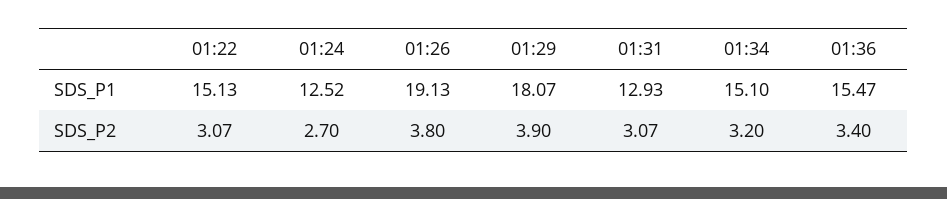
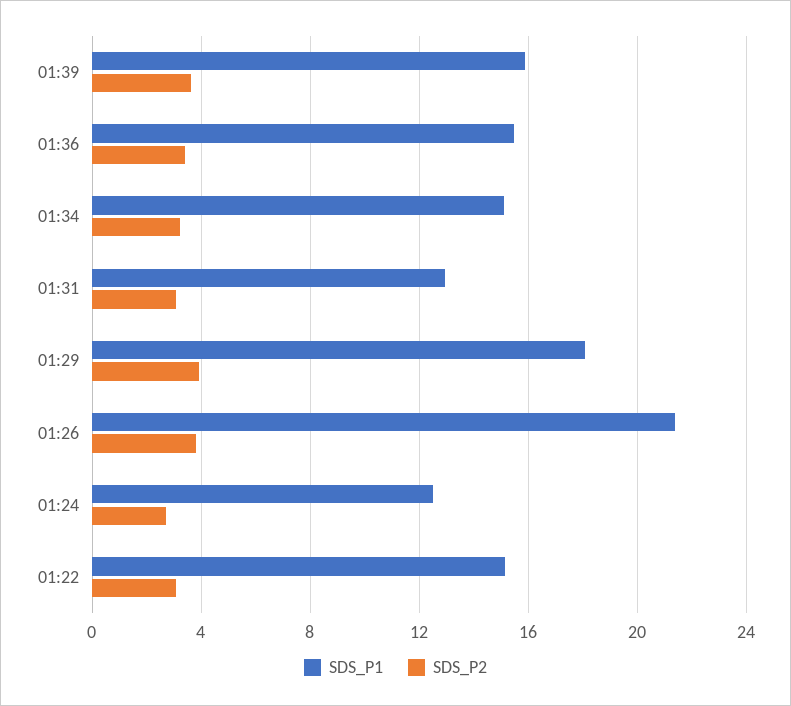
SDS_P1, 01:26: 19.13 -> 21.5
SDS_P1, 01:39: none -> 16
SDS_P2, 01:39: none -> 3.5

